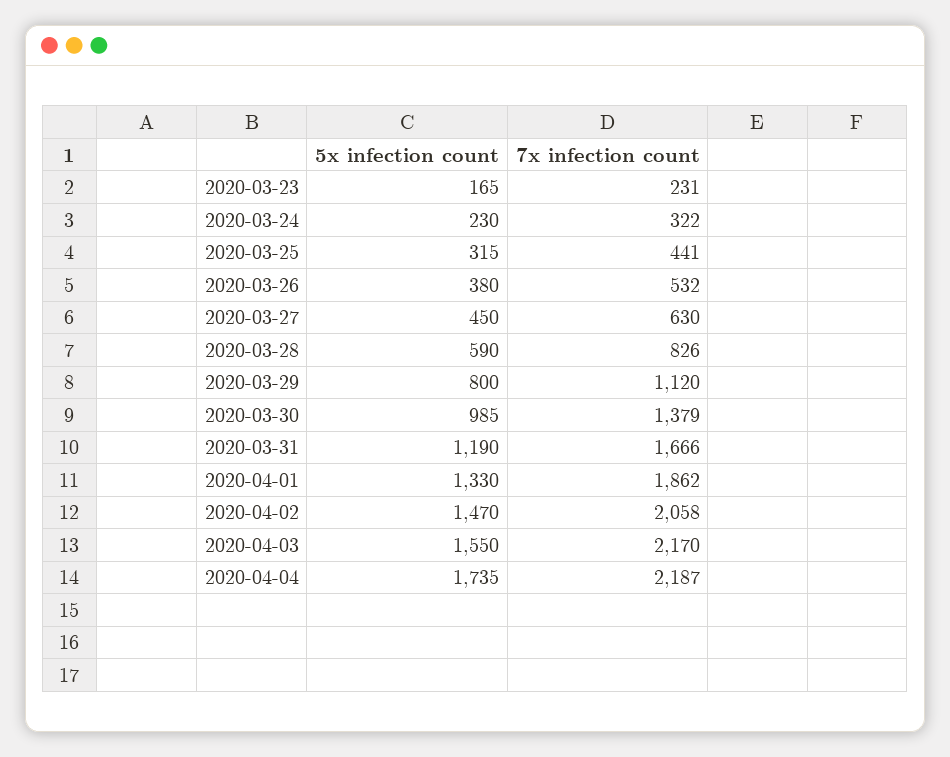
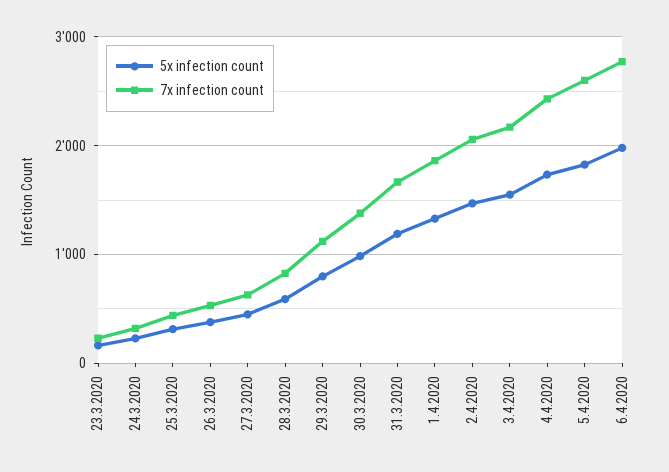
7x infection count, 2020-04-04: 2187 -> 2400
5x infection count, 5.4.2020: none -> 1800
7x infection count, 5.4.2020: none -> 2600
5x infection count, 6.4.2020: none -> 2000
7x infection count, 6.4.2020: none -> 2800

